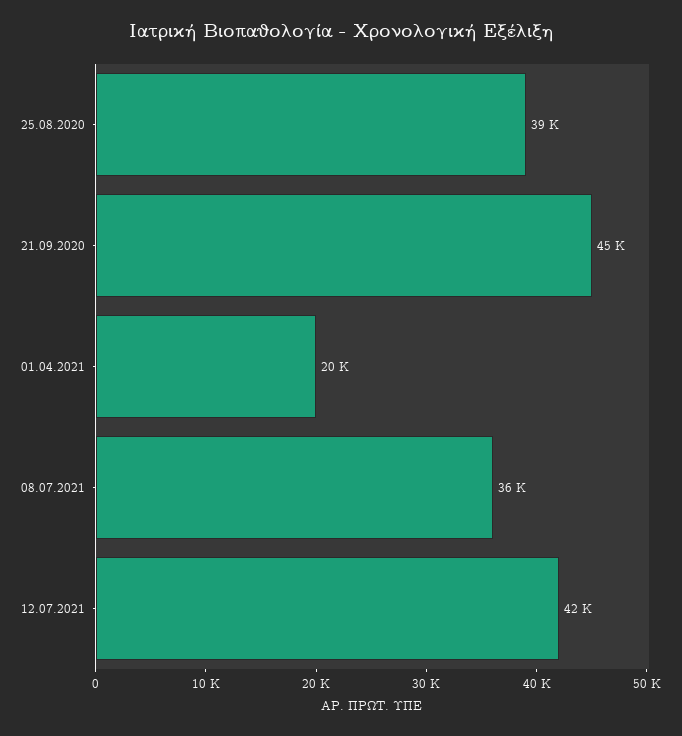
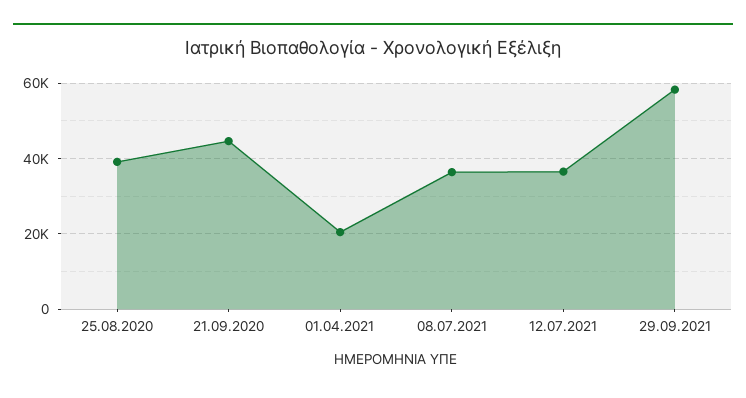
12.07.2021: 42000 -> 36000
29.09.2021: none -> 58000

